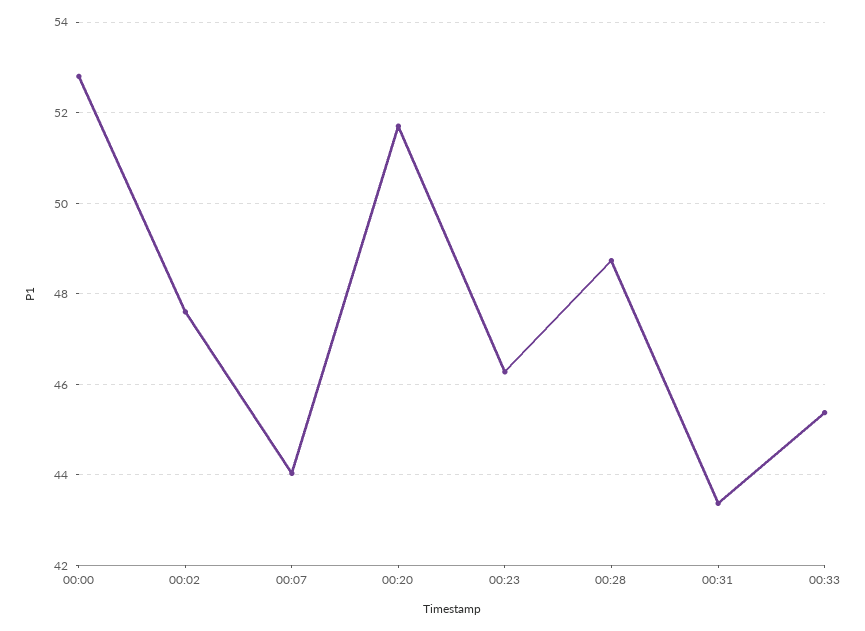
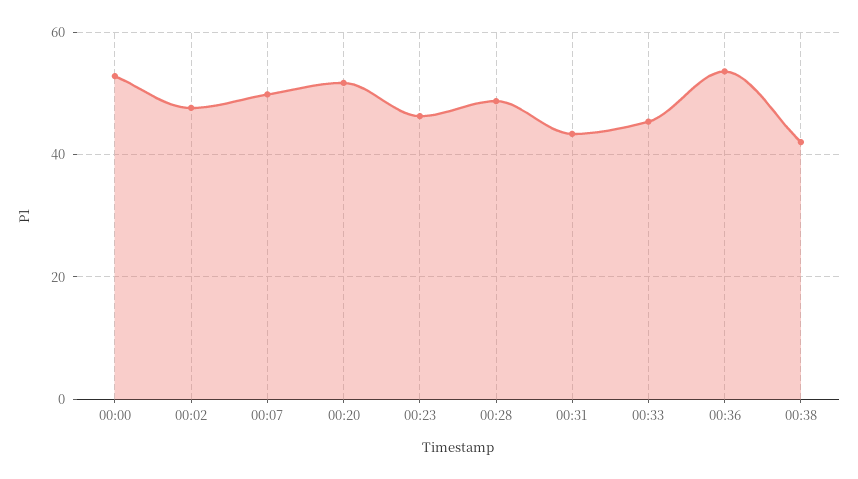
00:07: 44 -> 50
00:36: none -> 54
00:38: none -> 42

